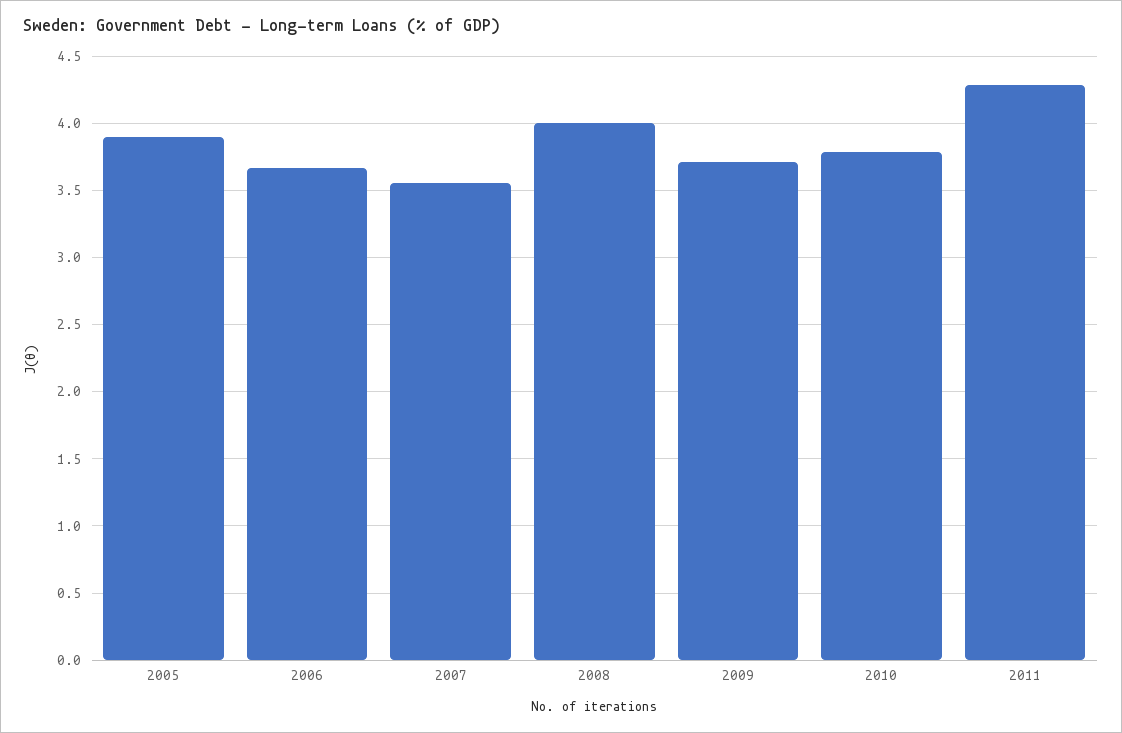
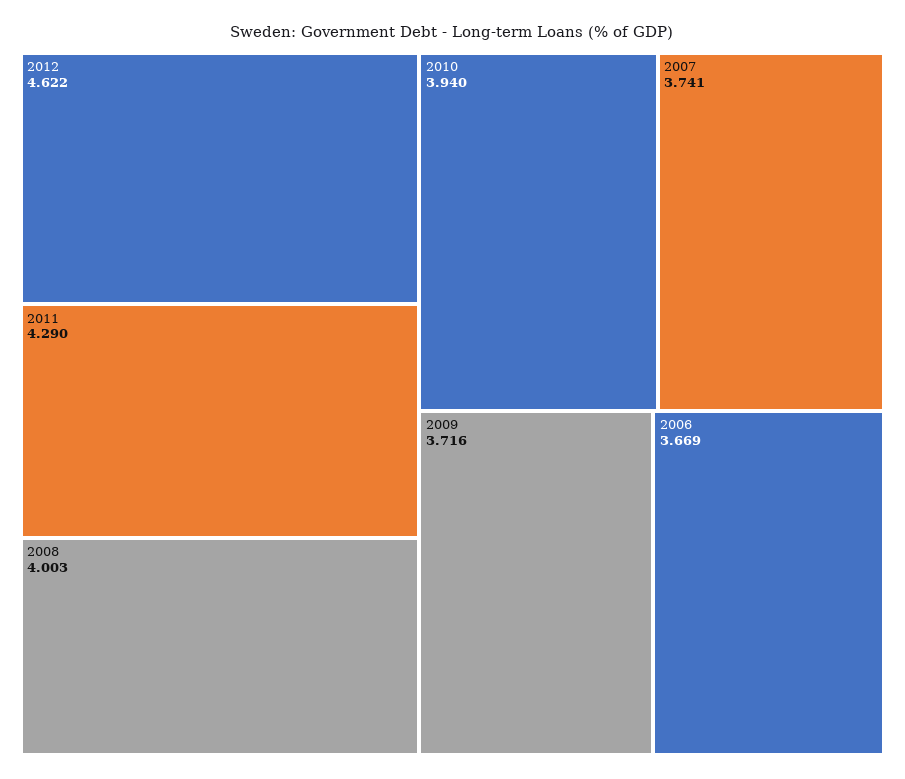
2005: 3.9 -> none
2007: 3.55 -> 3.741
2010: 3.8 -> 3.94
2012: none -> 4.622

